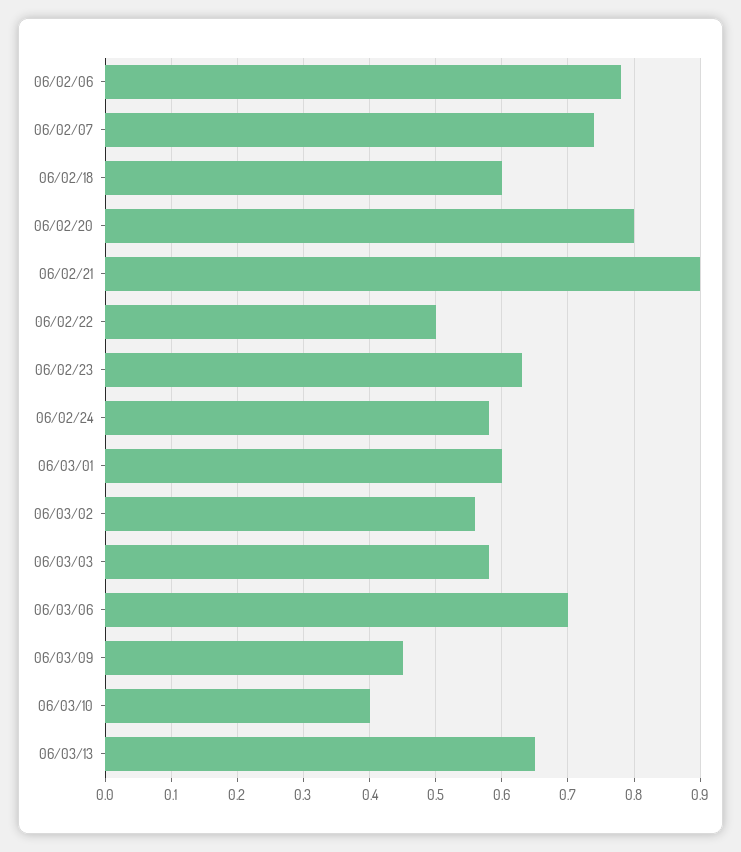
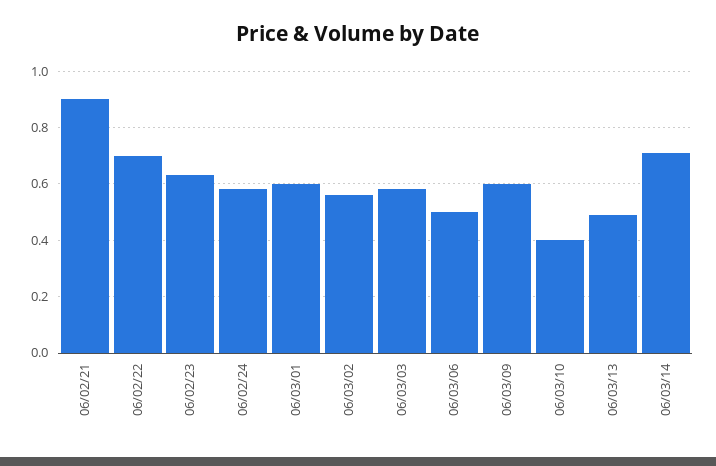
06/02/06: 0.78 -> none
06/02/07: 0.74 -> none
06/02/18: 0.6 -> none
06/02/20: 0.8 -> none
06/02/22: 0.5 -> 0.7
06/03/06: 0.7 -> 0.5
06/03/09: 0.45 -> 0.6
06/03/13: 0.65 -> 0.5
06/03/14: none -> 0.7

